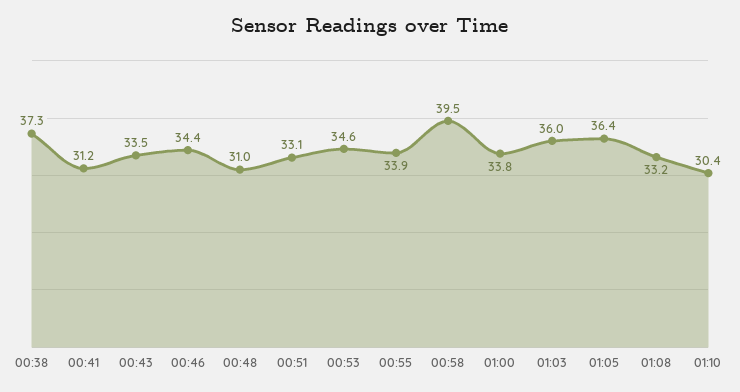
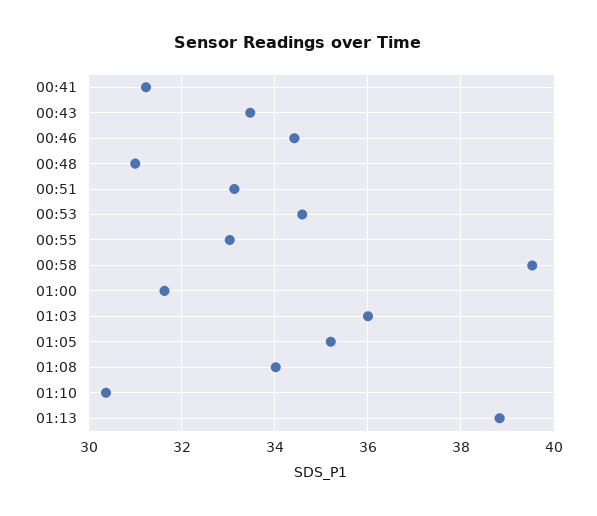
00:38: 37.3 -> none
00:55: 33.9 -> 33
01:00: 33.8 -> 31.6
01:05: 36.4 -> 35.2
01:08: 33.2 -> 34
01:13: none -> 38.8

